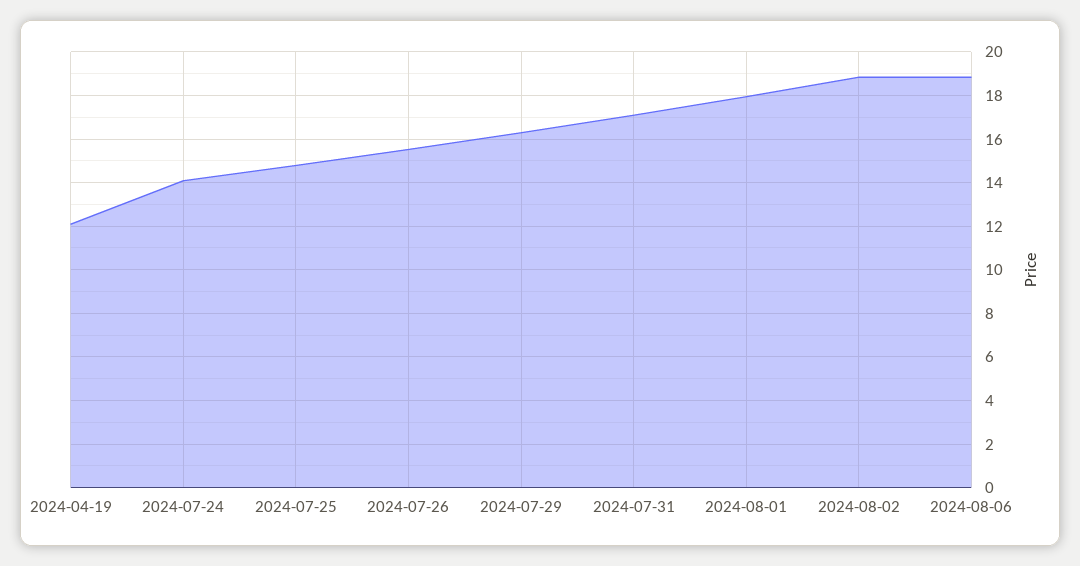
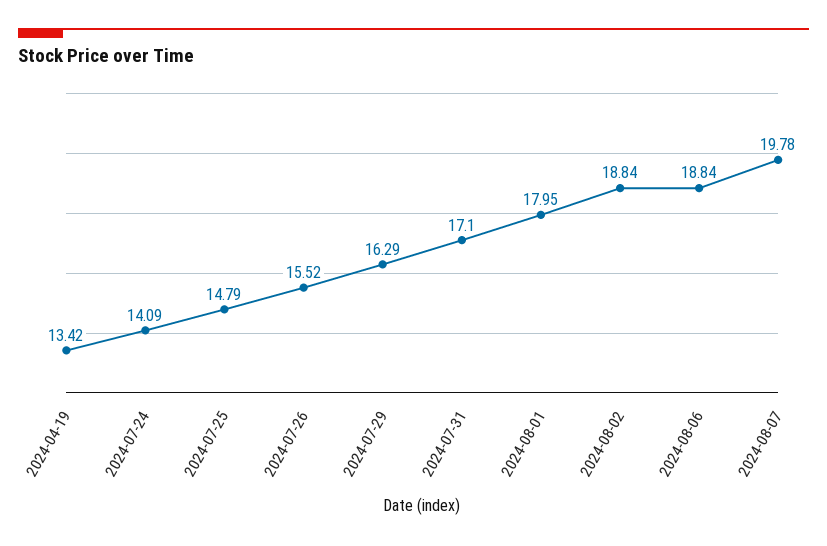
2024-04-19: 12 -> 13.42
2024-08-07: none -> 19.78

